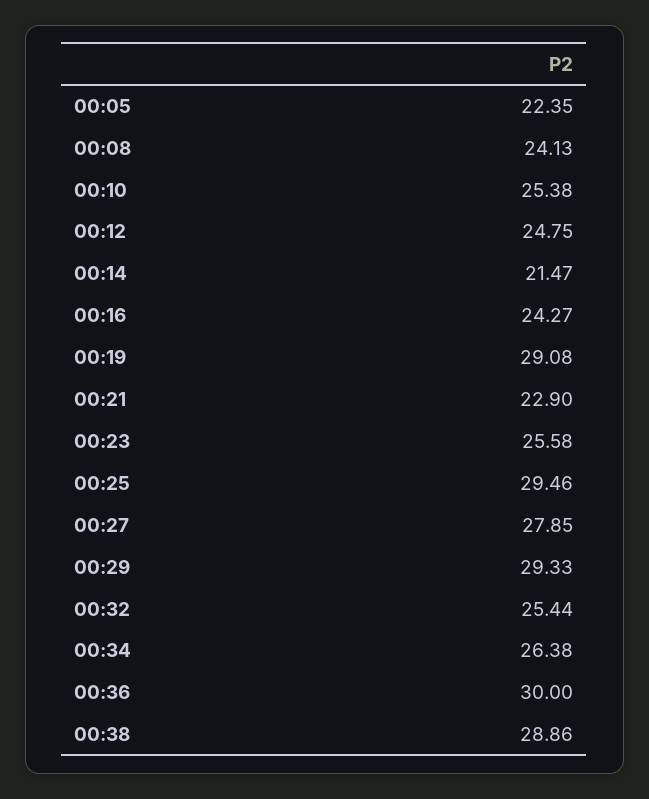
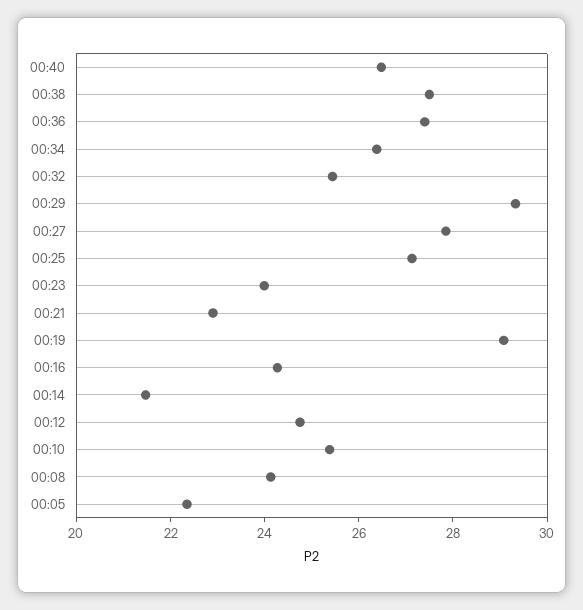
00:23: 25.58 -> 24
00:25: 29.46 -> 27
00:36: 30 -> 27.5
00:38: 28.86 -> 27.5
00:40: none -> 26.5

